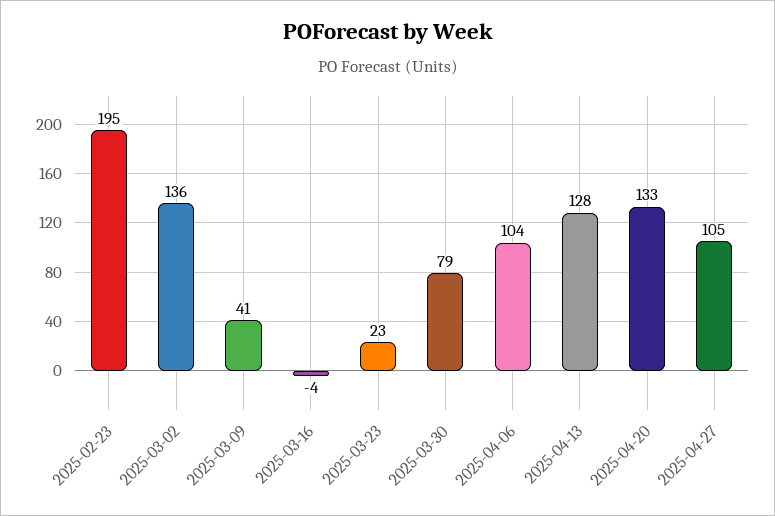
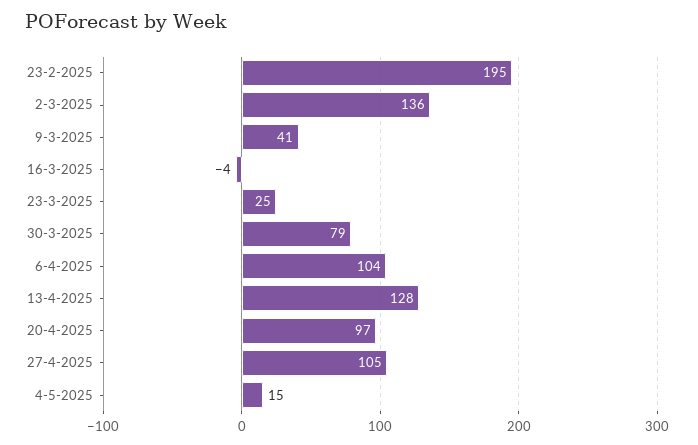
2025-03-23: 23 -> 25
2025-04-20: 133 -> 97
4-5-2025: none -> 15

